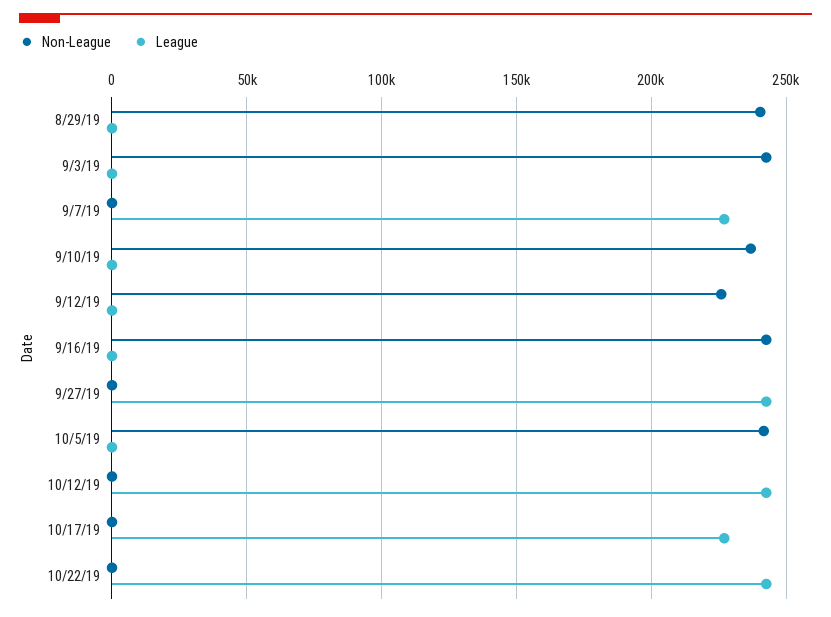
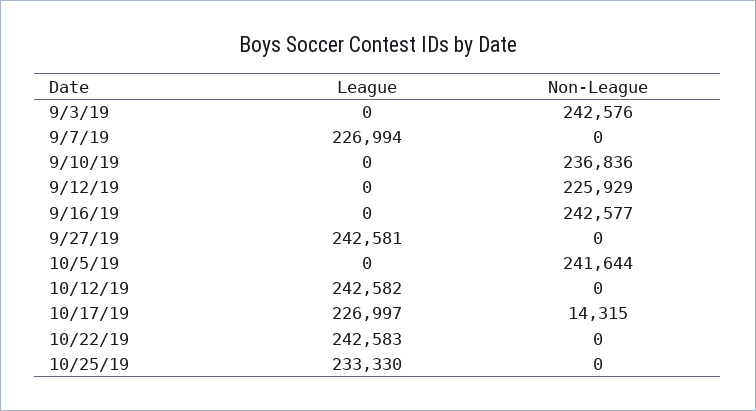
Non-League, 8/29/19: 240000 -> none
League, 8/29/19: 0 -> none
Non-League, 10/17/19: 0 -> 14315
League, 10/25/19: none -> 233330
Non-League, 10/25/19: none -> 0

